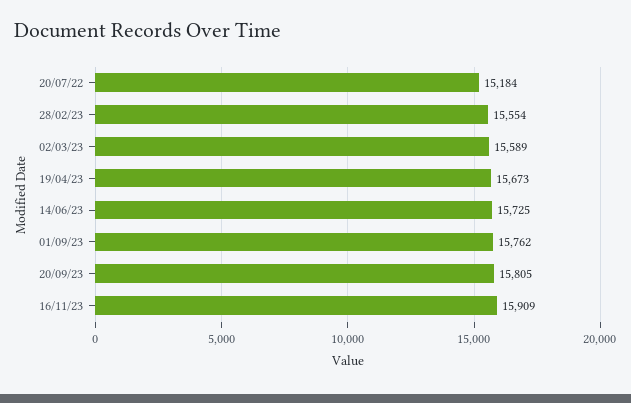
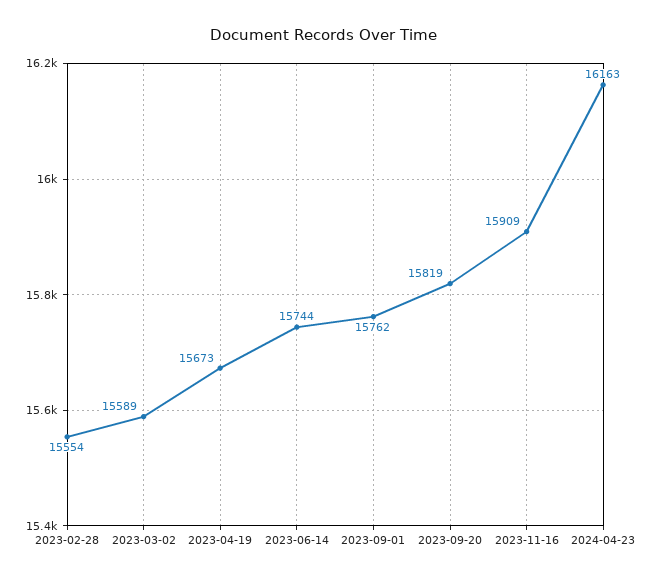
20/07/22: 15184 -> none
14/06/23: 15725 -> 15744
20/09/23: 15805 -> 15819
2024-04-23: none -> 16163

